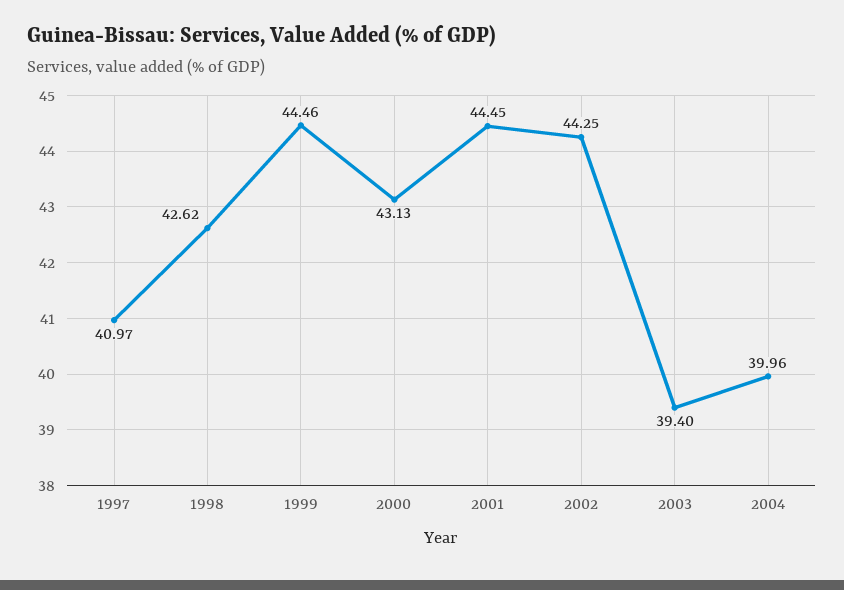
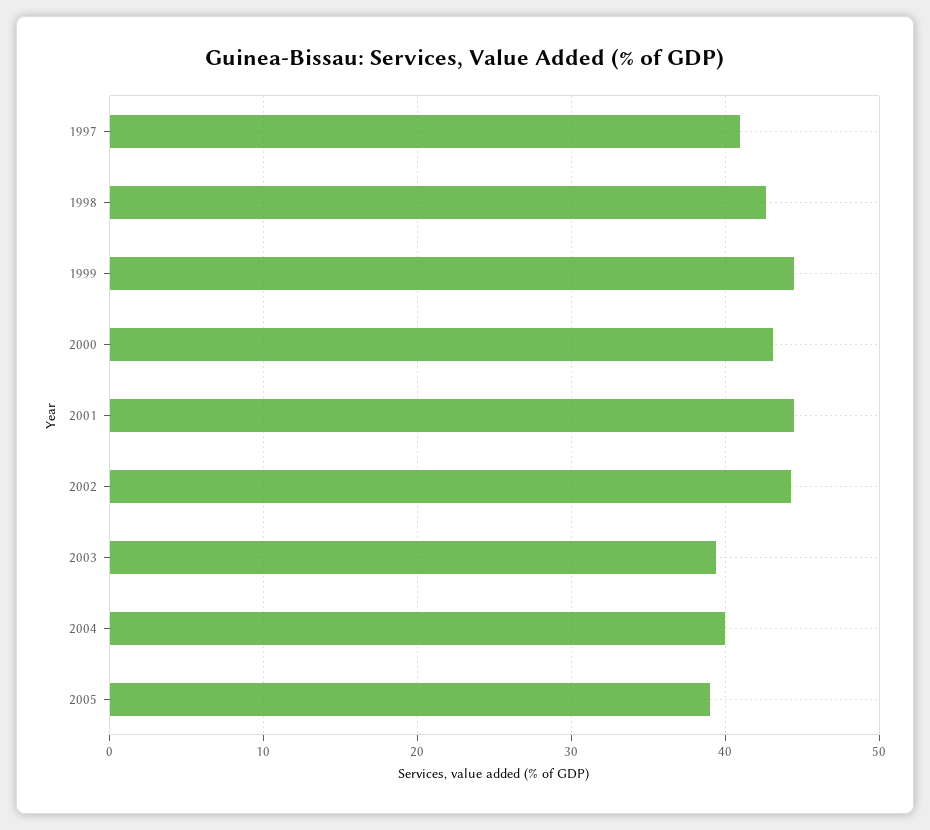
2005: none -> 39

